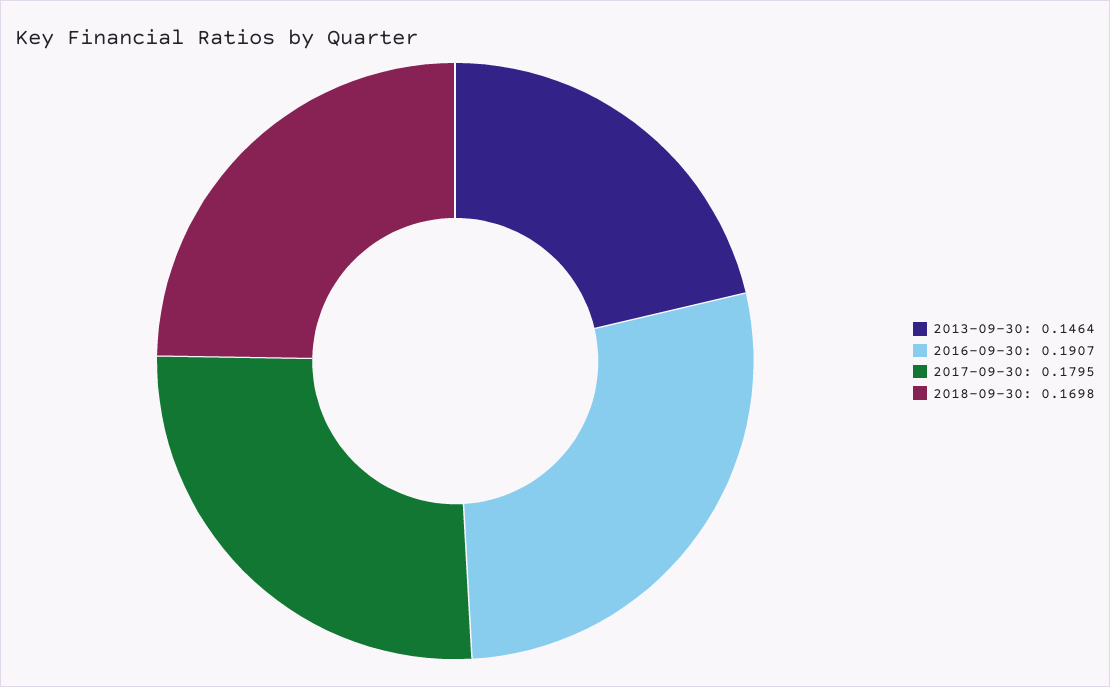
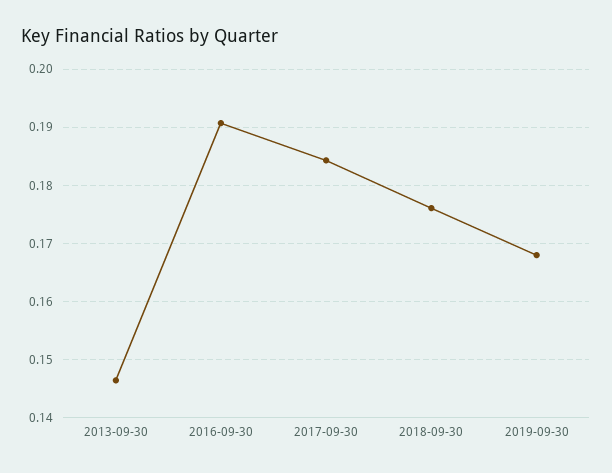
2017-09-30: 0.1795 -> 0.184
2018-09-30: 0.1698 -> 0.176
2019-09-30: none -> 0.168

